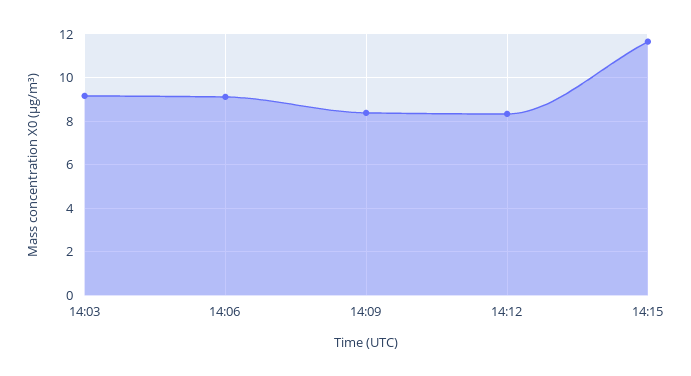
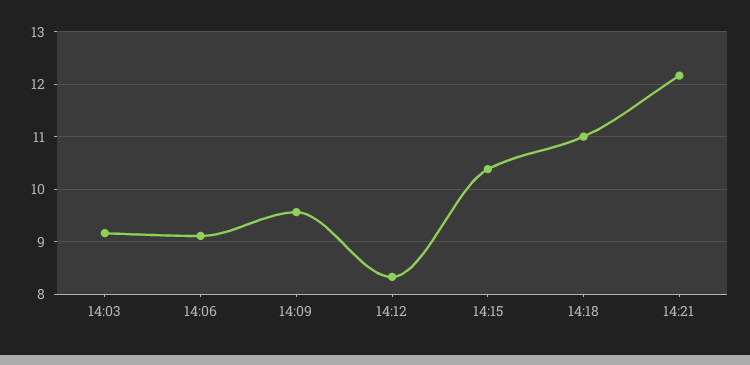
14:09: 8.5 -> 9.6
14:15: 11.5 -> 10.4
14:18: none -> 11
14:21: none -> 12.2

